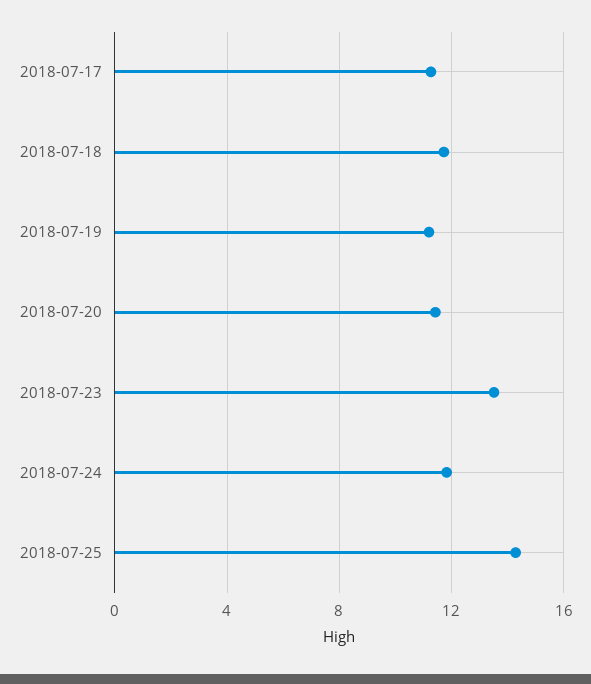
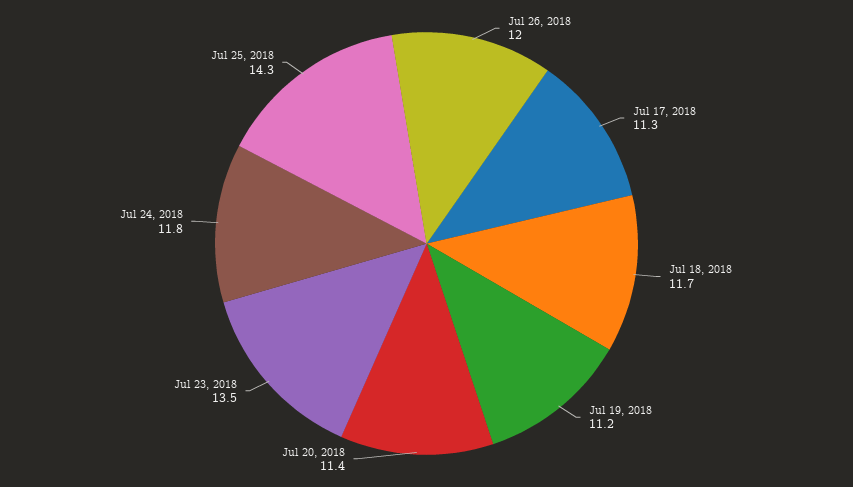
Jul 26, 2018: none -> 12

